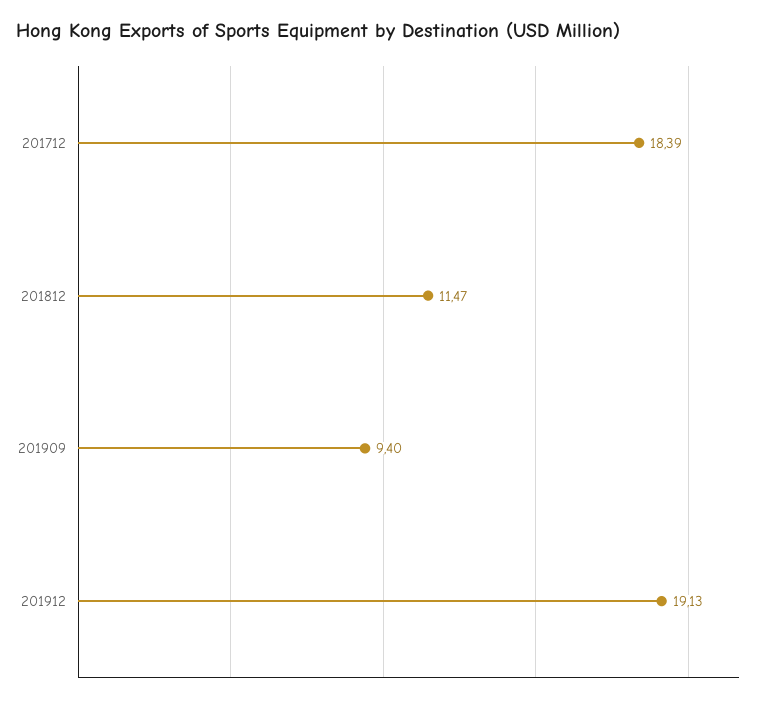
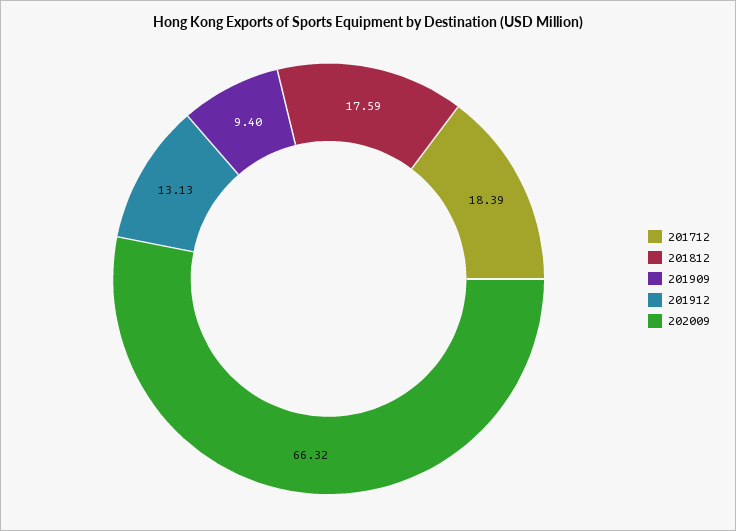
201812: 11.47 -> 17.59
201912: 19.13 -> 13.13
202009: none -> 66.32

